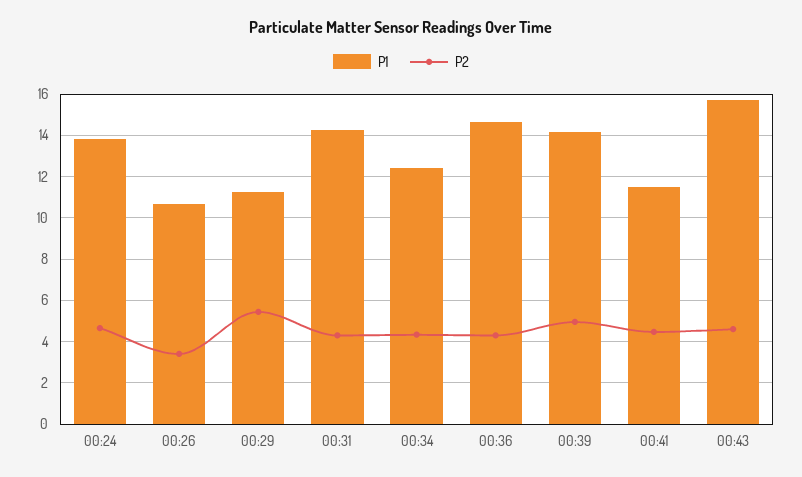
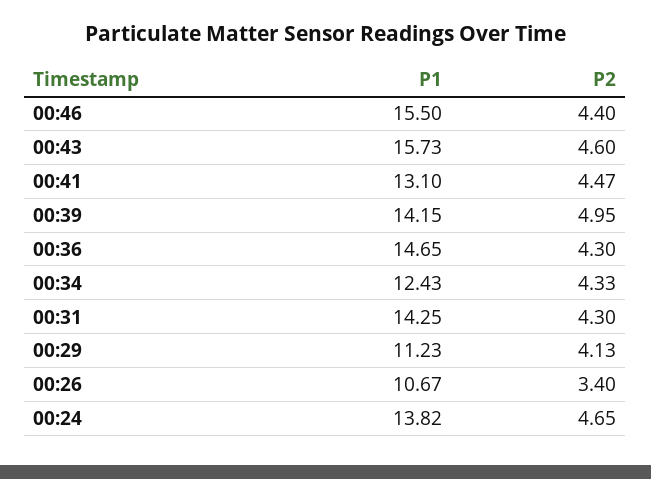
P2, 00:29: 5.5 -> 4.13
P1, 00:41: 11.5 -> 13.1
P1, 00:46: none -> 15.5
P2, 00:46: none -> 4.4

